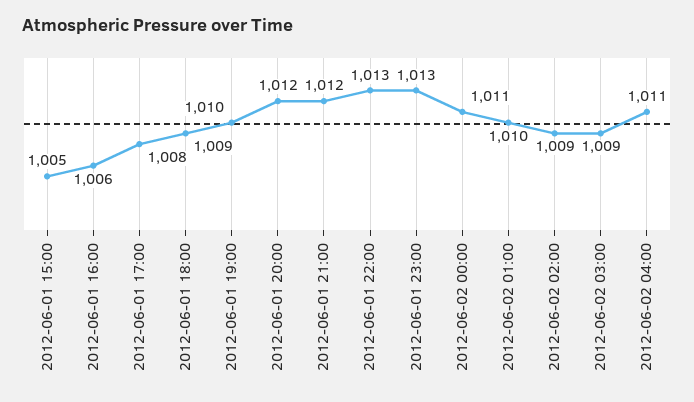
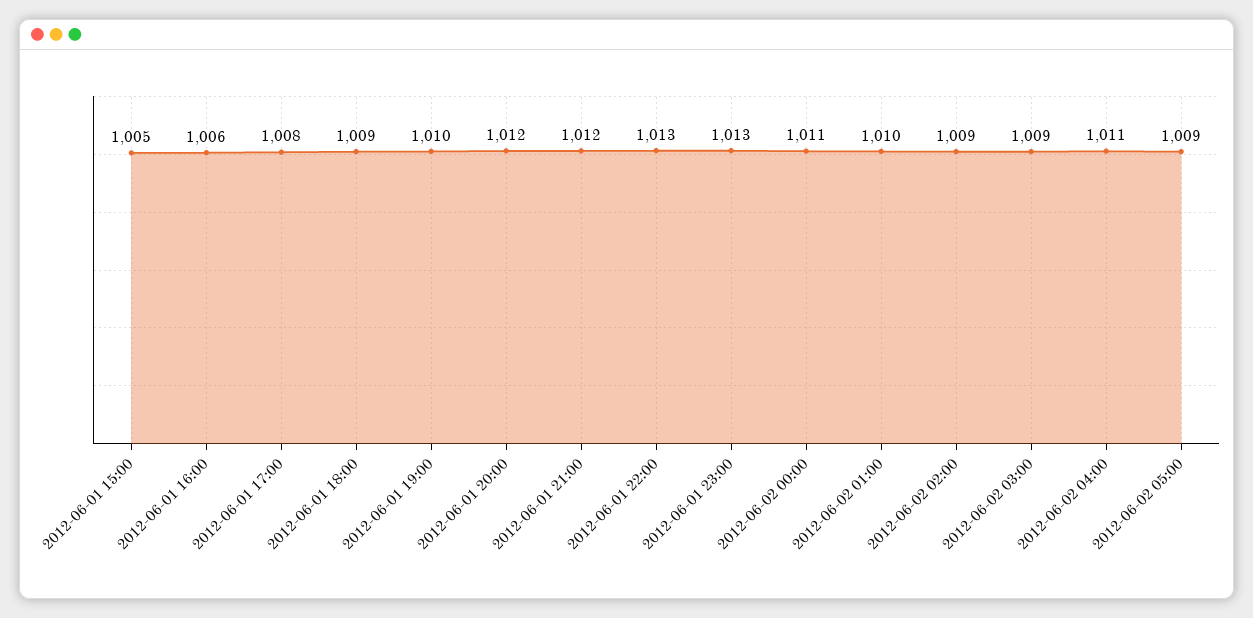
2012-06-02 05:00: none -> 1009

